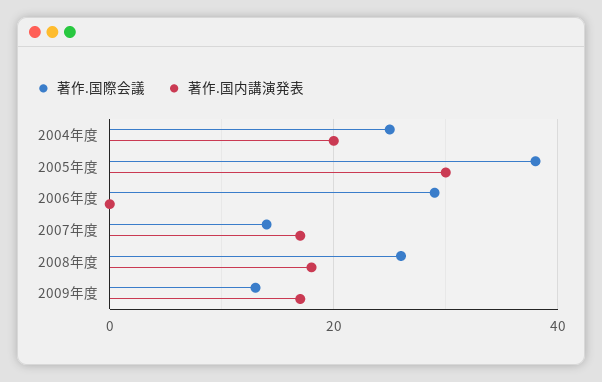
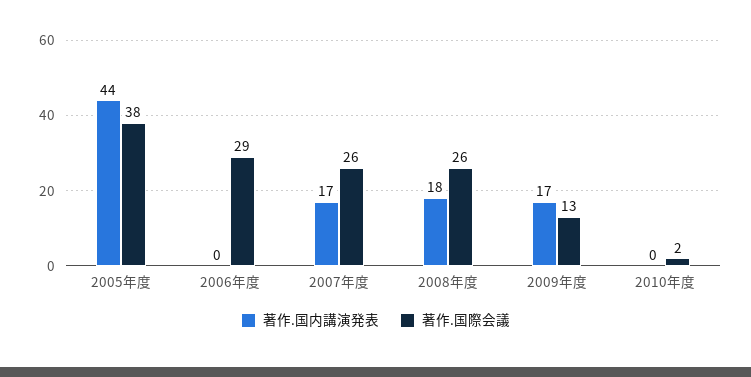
著作.国際会議, 2004年度: 25 -> none
著作.国内講演発表, 2004年度: 20 -> none
著作.国内講演発表, 2005年度: 30 -> 44
著作.国際会議, 2007年度: 15 -> 26
著作.国内講演発表, 2010年度: none -> 0
著作.国際会議, 2010年度: none -> 2

